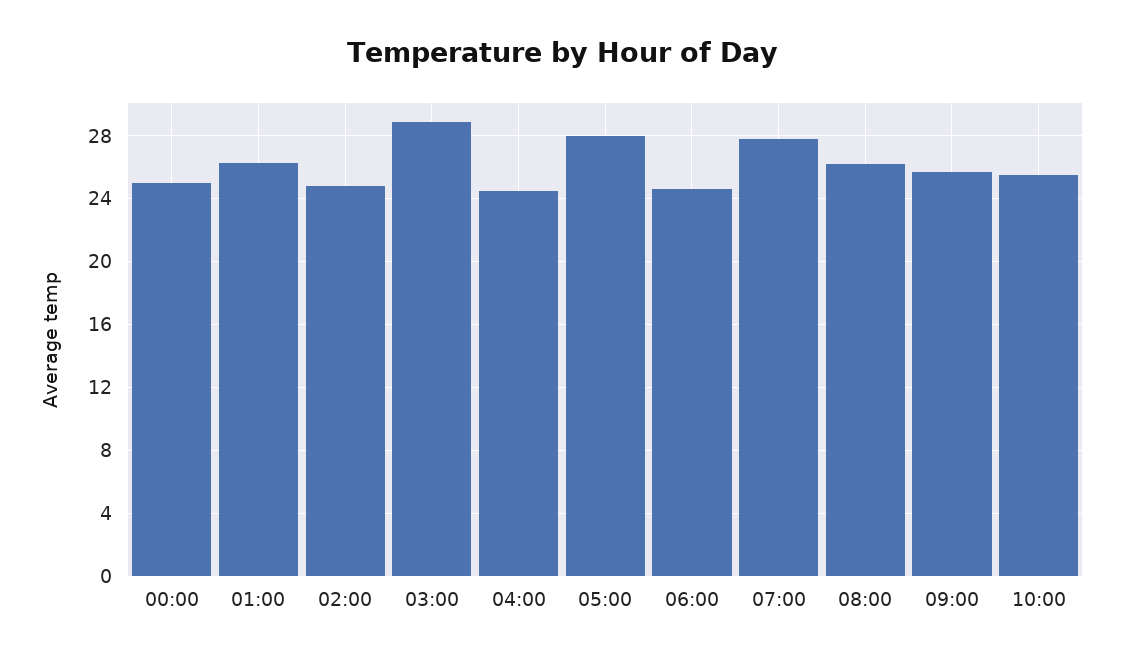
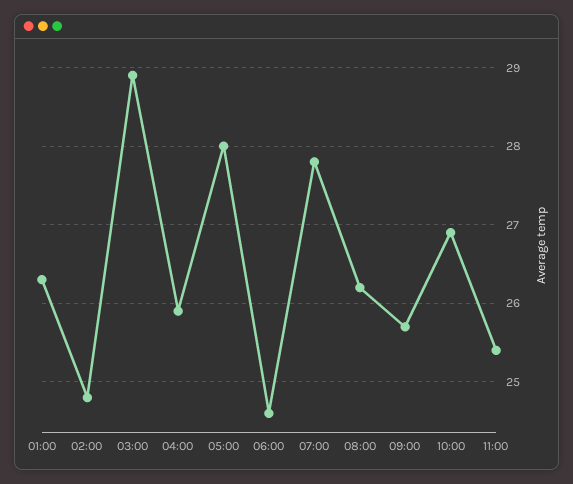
00:00: 25 -> none
04:00: 24.5 -> 25.9
10:00: 25.5 -> 26.9
11:00: none -> 25.4

